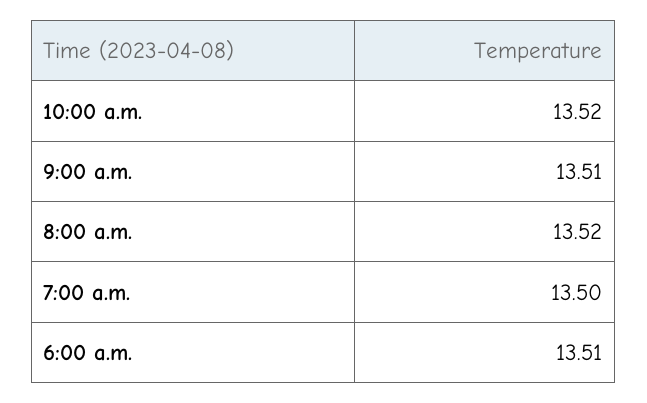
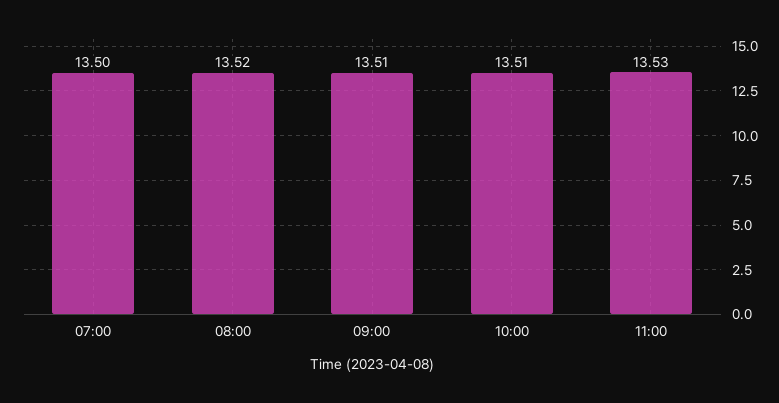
10:00 a.m.: 13.52 -> 13.51
6:00 a.m.: 13.51 -> none
11:00: none -> 13.53

